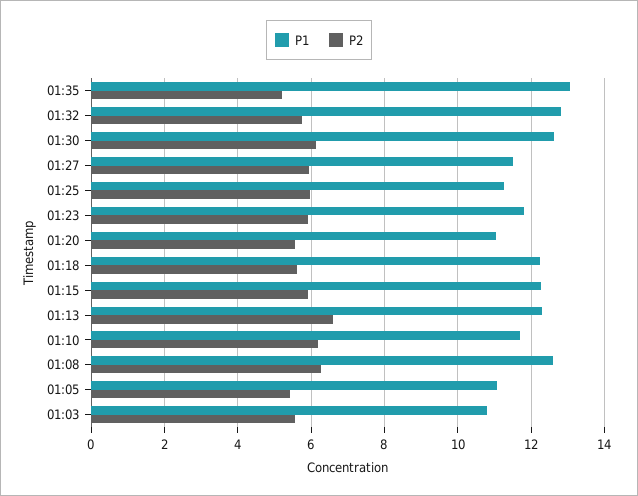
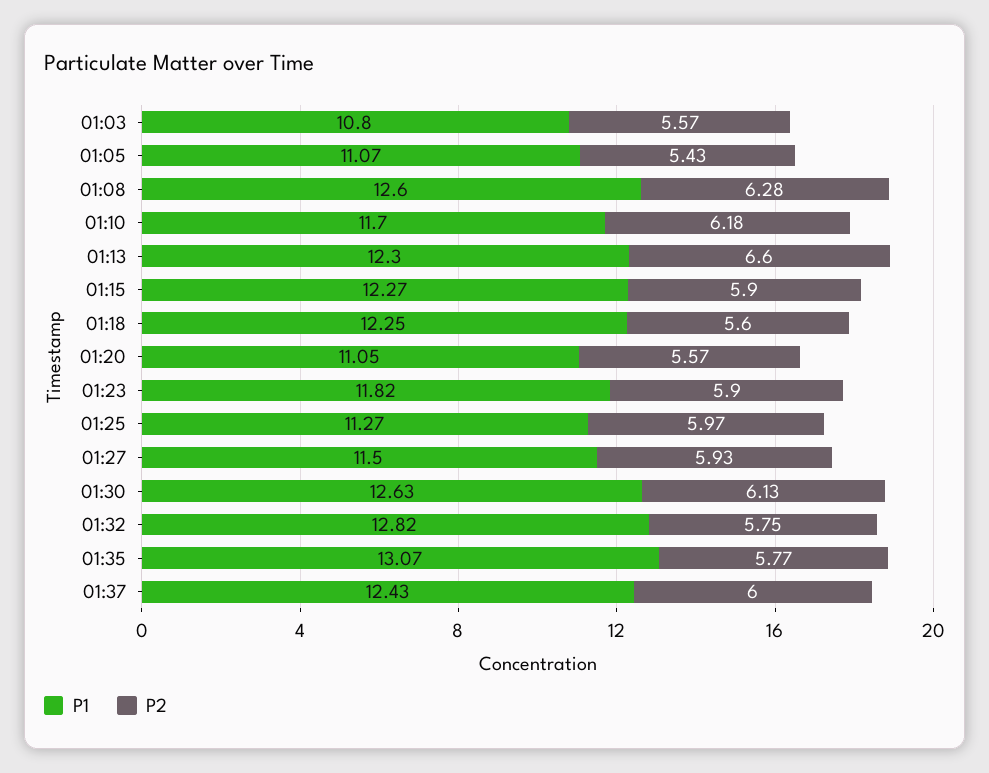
P2, 01:35: 5.2 -> 5.77
P1, 01:37: none -> 12.43
P2, 01:37: none -> 6

